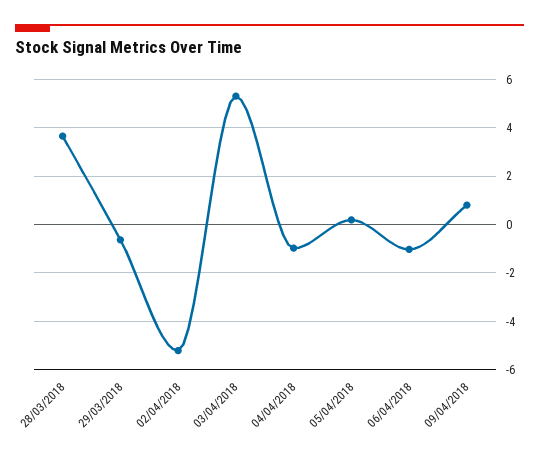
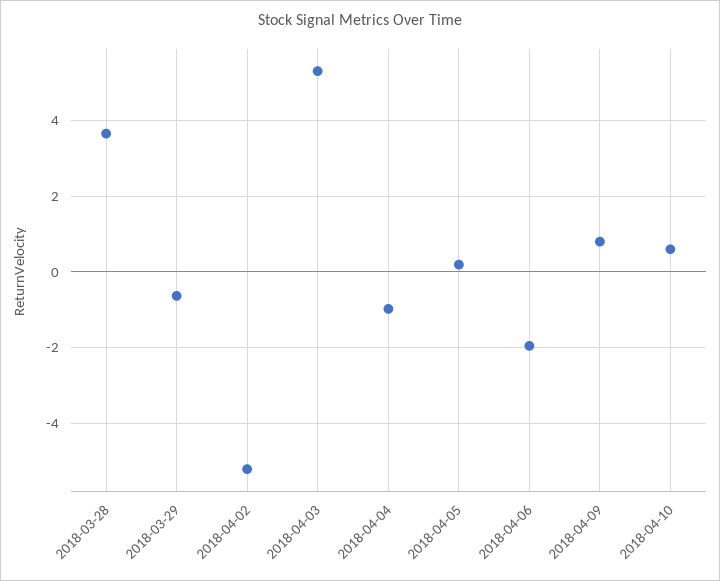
06/04/2018: -1 -> -2
2018-04-10: none -> 0.6

